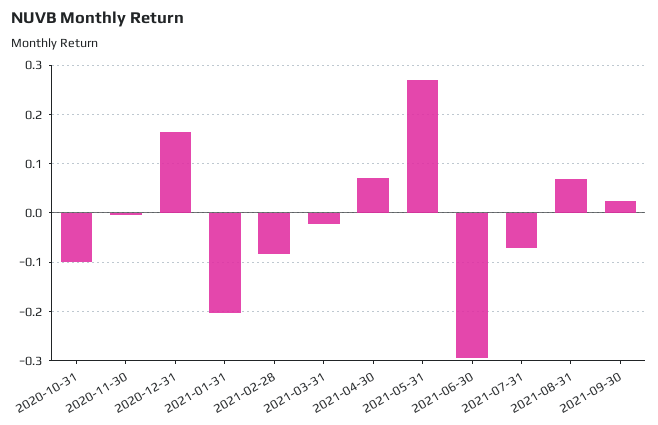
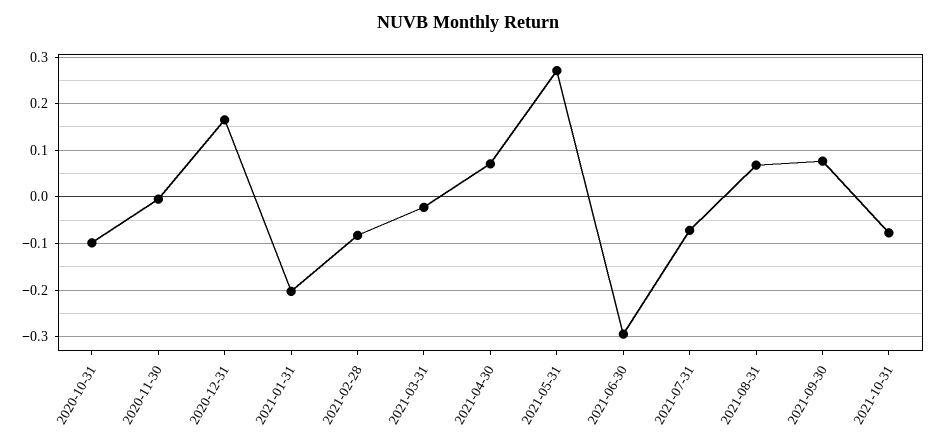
2021-09-30: 0.02 -> 0.08
2021-10-31: none -> -0.08

